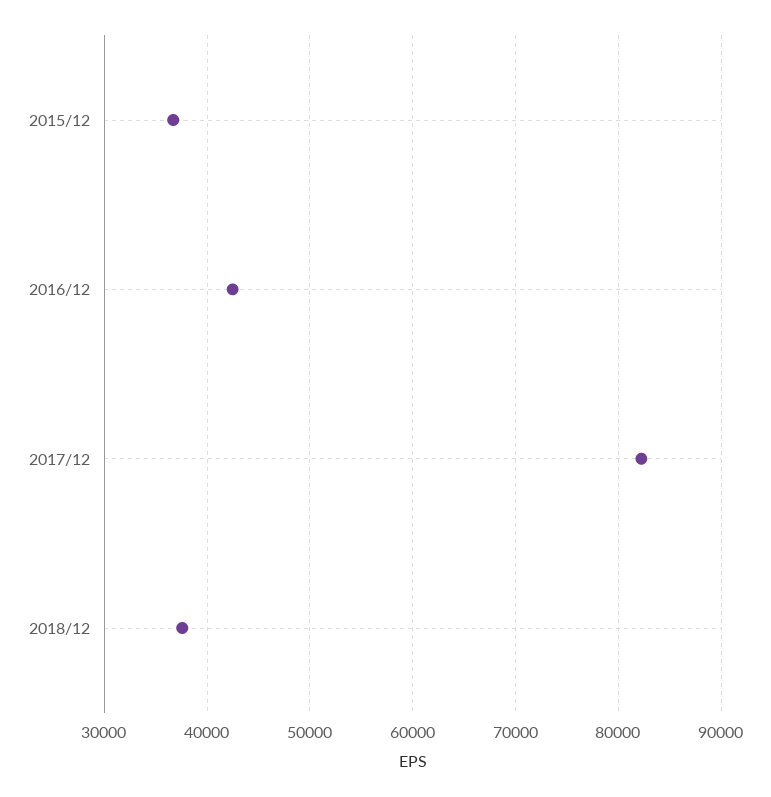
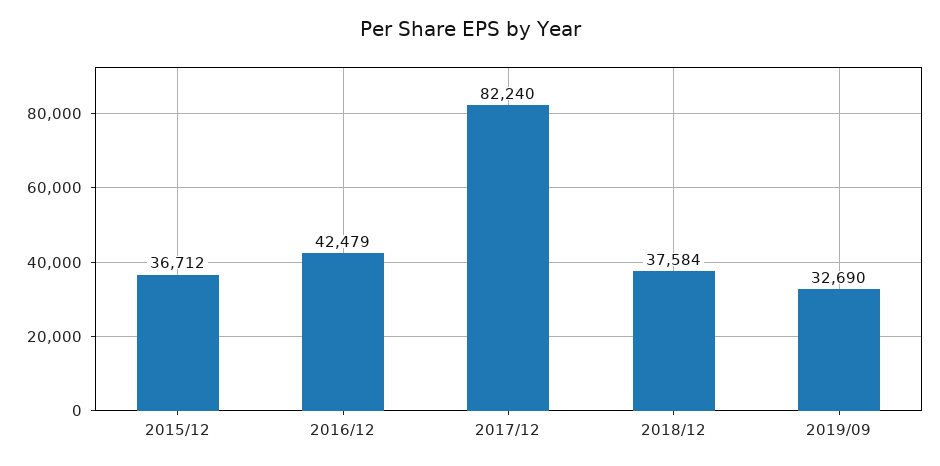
2019/09: none -> 32690

